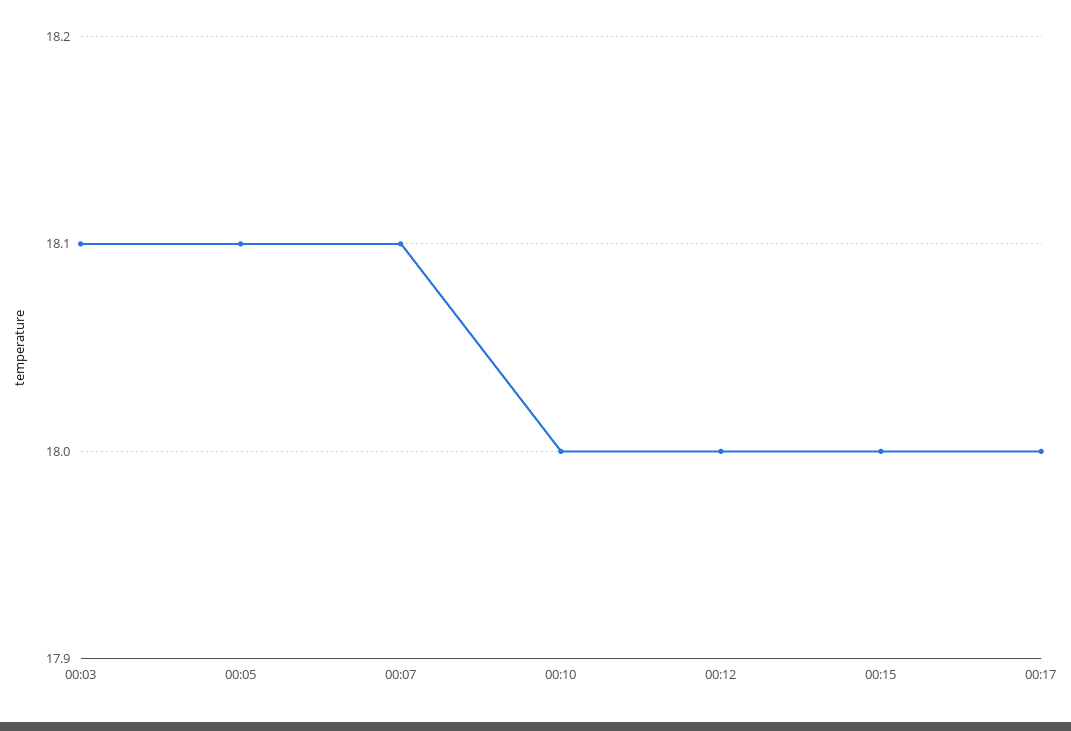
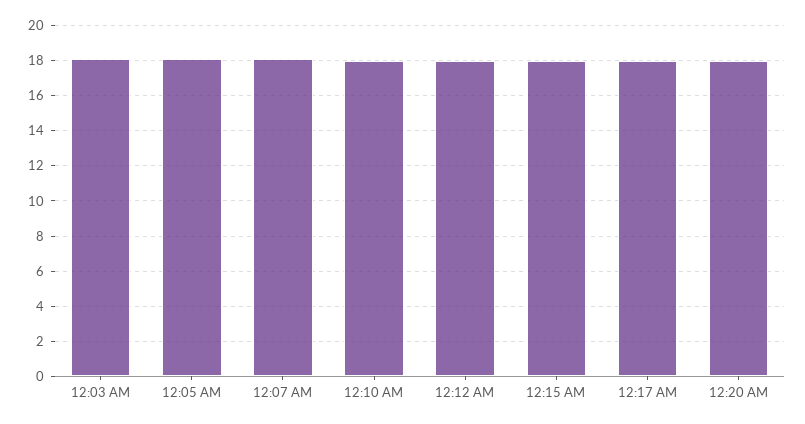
12:20 AM: none -> 18

